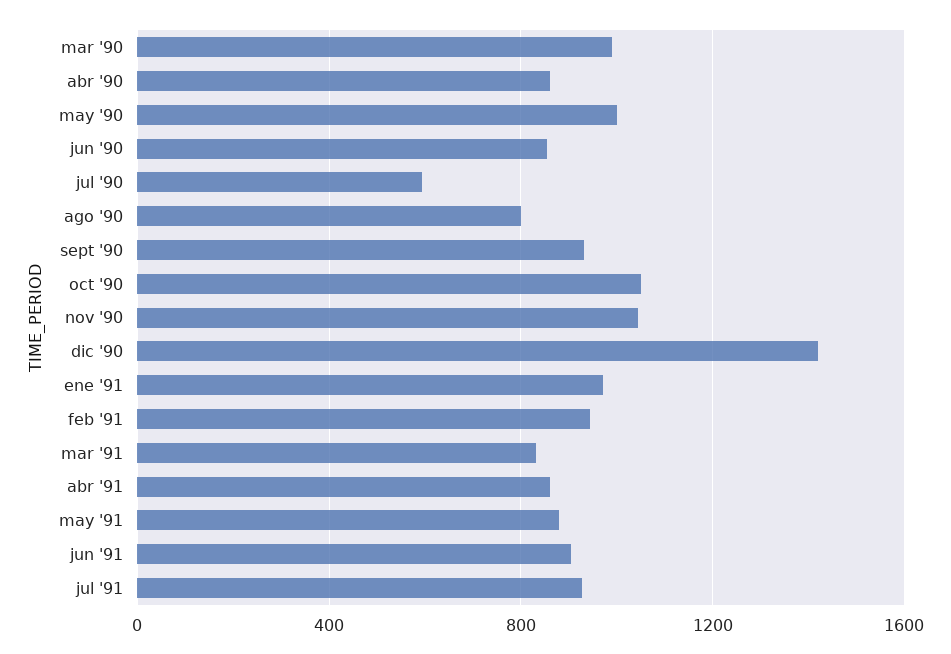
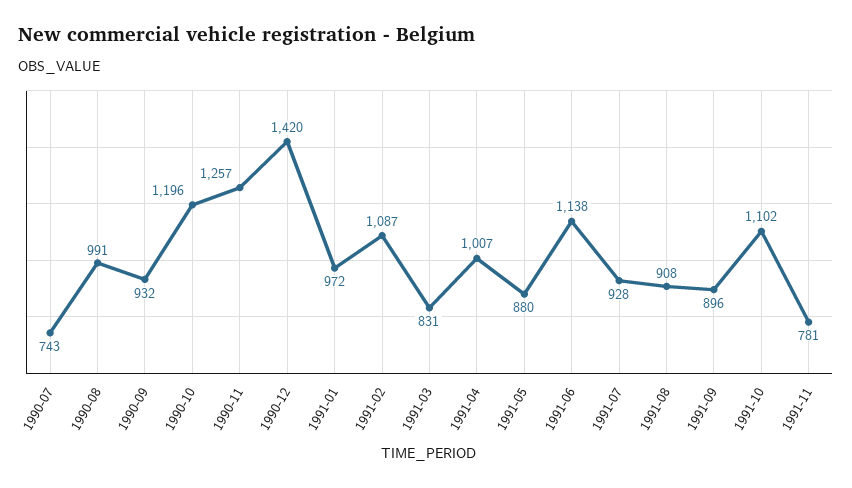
mar '90: 1000 -> none
abr '90: 850 -> none
may '90: 1000 -> none
jun '90: 850 -> none
jul '90: 600 -> 743
ago '90: 800 -> 991
oct '90: 1050 -> 1196
nov '90: 1050 -> 1257
feb '91: 950 -> 1087
abr '91: 850 -> 1007
jun '91: 900 -> 1138
1991-08: none -> 908
1991-09: none -> 896
1991-10: none -> 1102
1991-11: none -> 781

